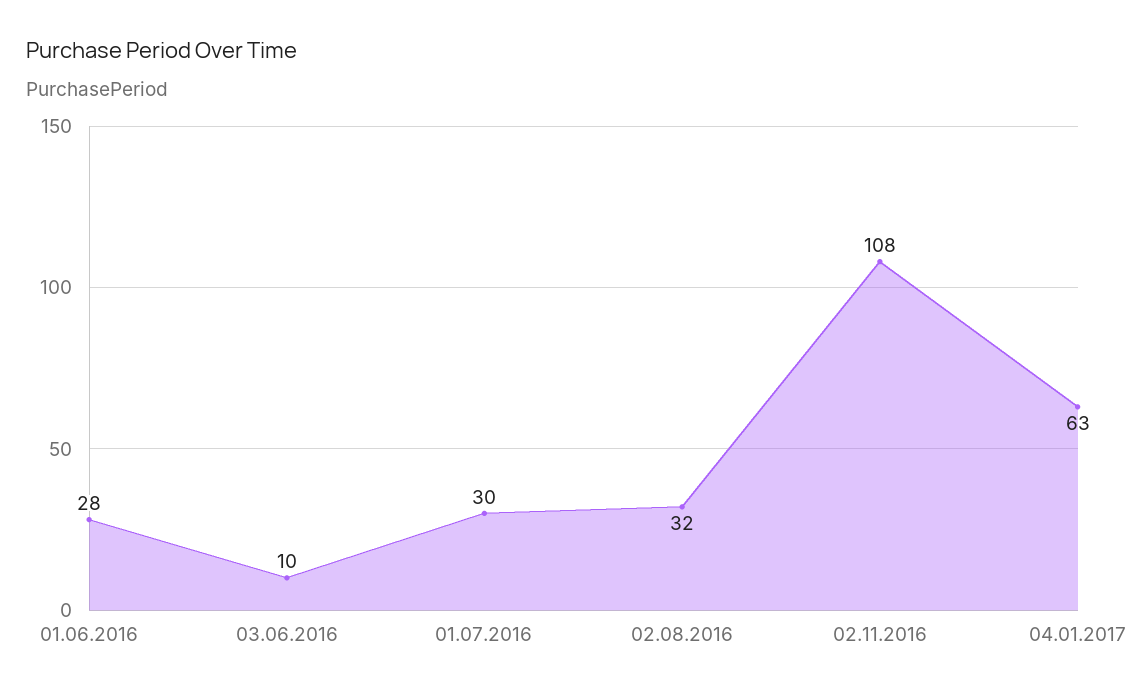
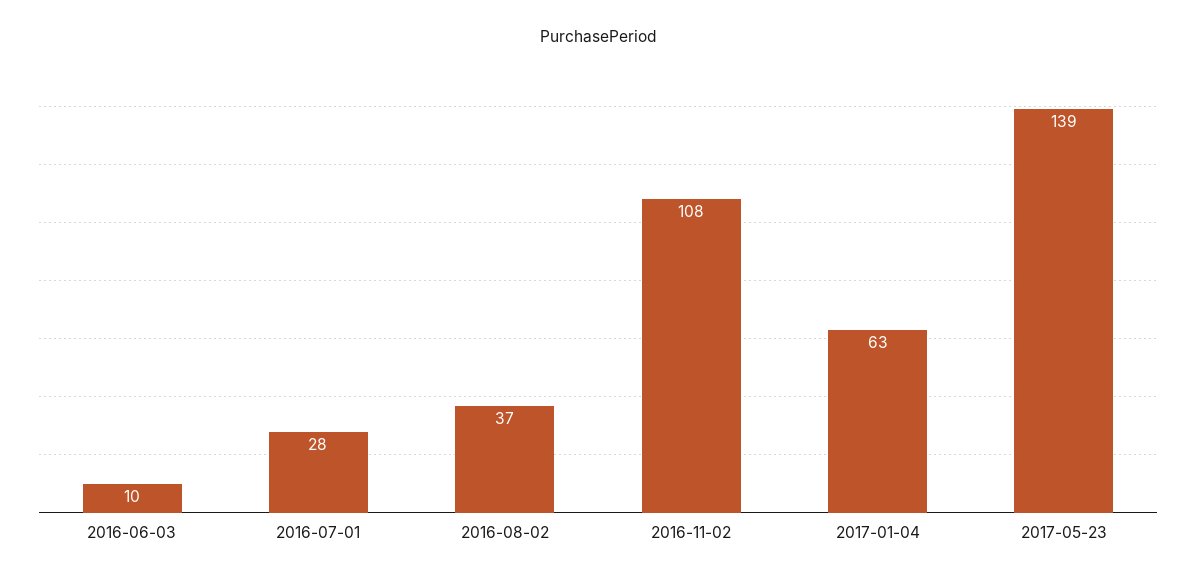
01.06.2016: 28 -> none
01.07.2016: 30 -> 28
02.08.2016: 32 -> 37
2017-05-23: none -> 139

